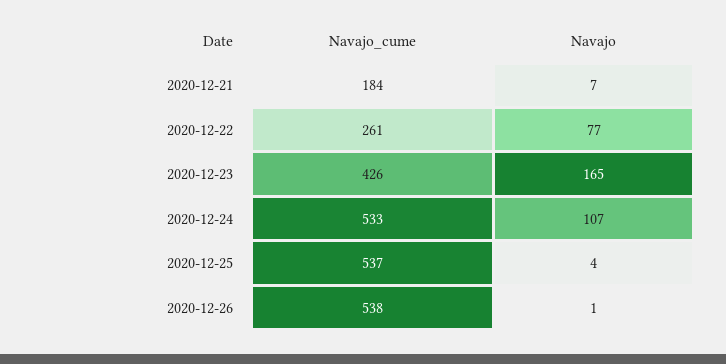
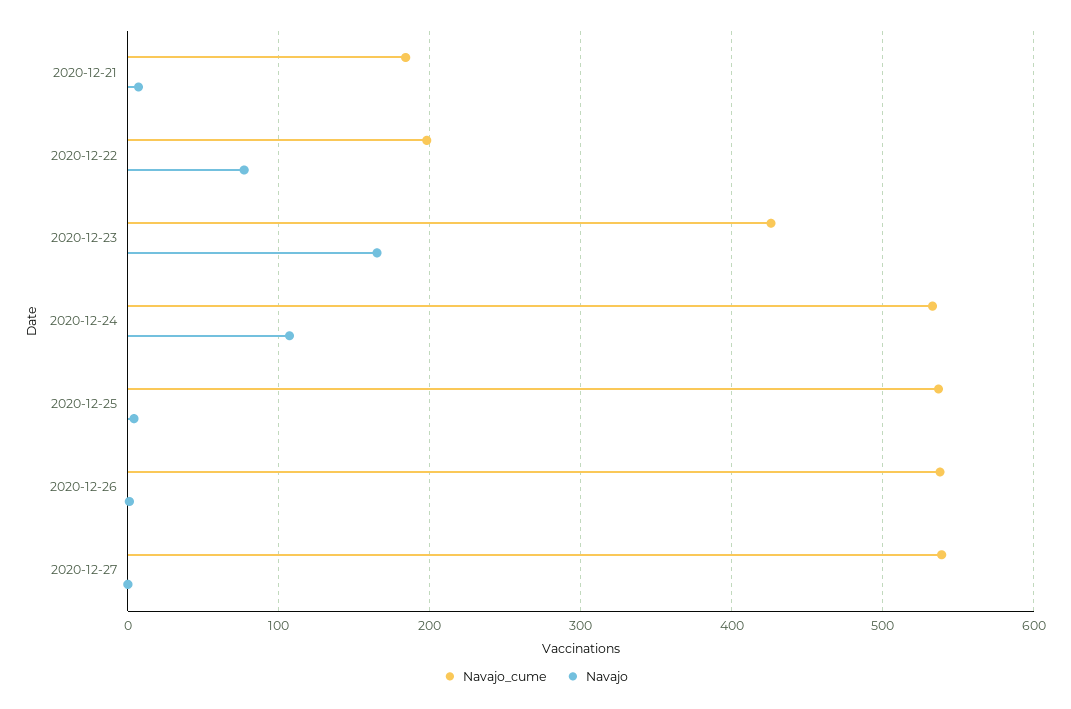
Navajo_cume, 2020-12-22: 261 -> 200
Navajo_cume, 2020-12-27: none -> 540
Navajo, 2020-12-27: none -> 0

